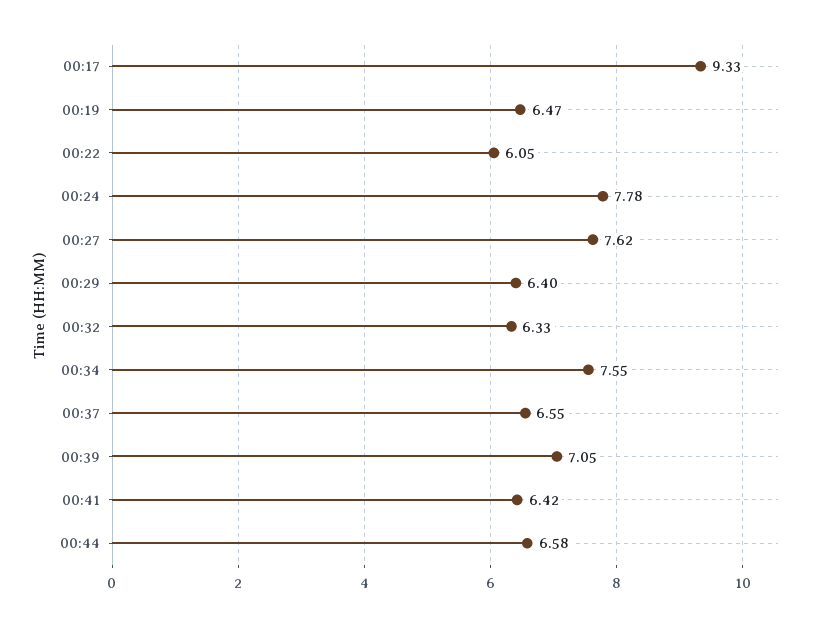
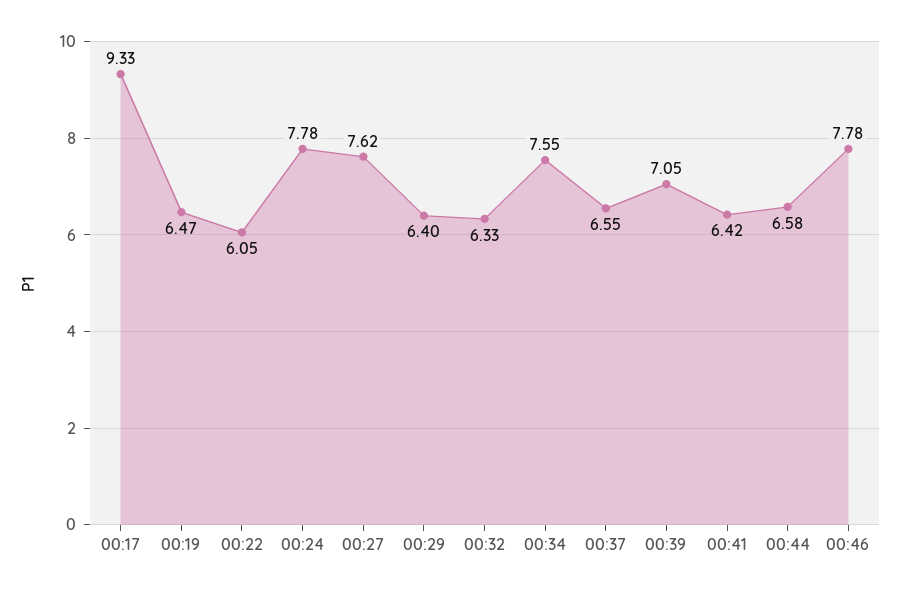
00:46: none -> 7.78

